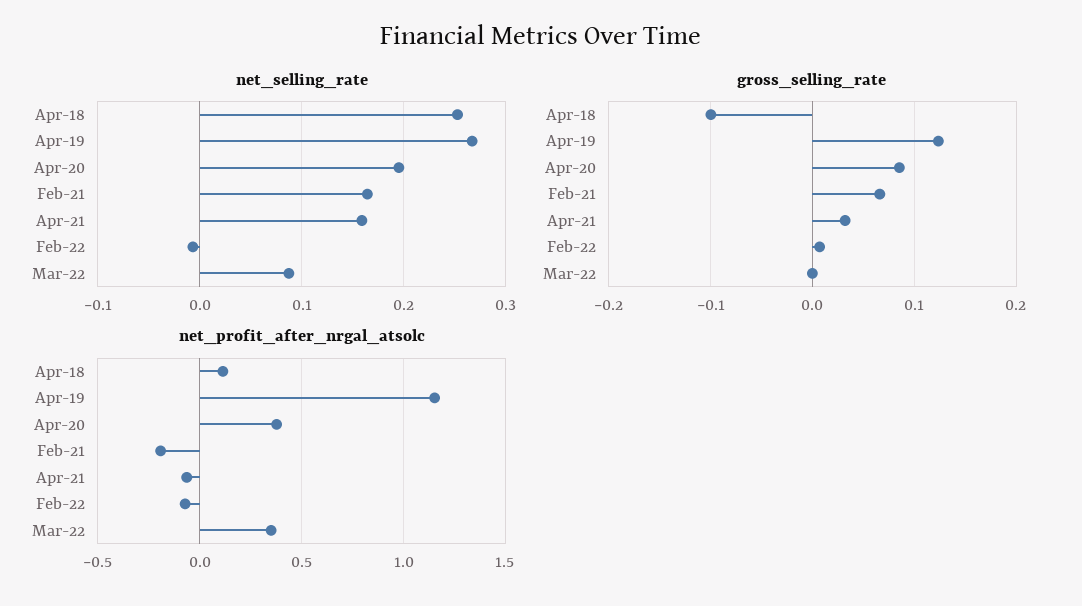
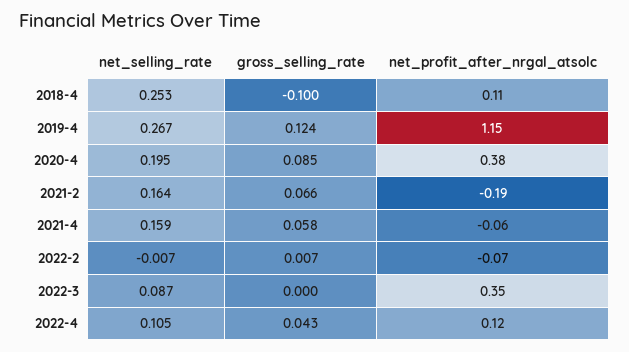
gross_selling_rate, Apr-21: 0.03 -> 0.058
net_selling_rate, 2022-4: none -> 0.105
gross_selling_rate, 2022-4: none -> 0.043
net_profit_after_nrgal_atsolc, 2022-4: none -> 0.12

